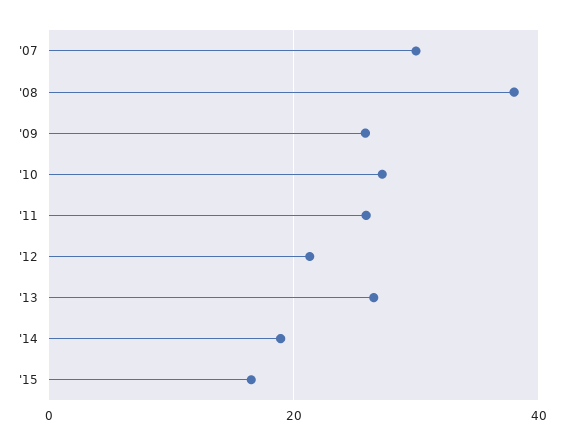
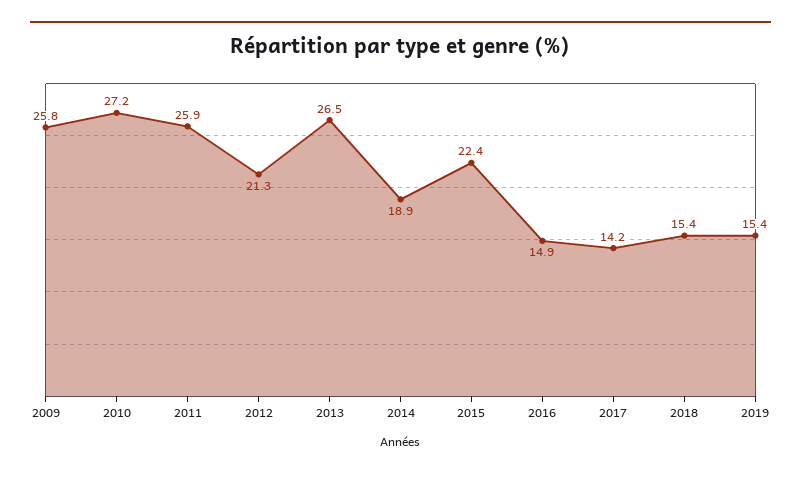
'07: 30 -> none
'08: 38 -> none
'15: 16 -> 22.4
2016: none -> 14.9
2017: none -> 14.2
2018: none -> 15.4
2019: none -> 15.4

